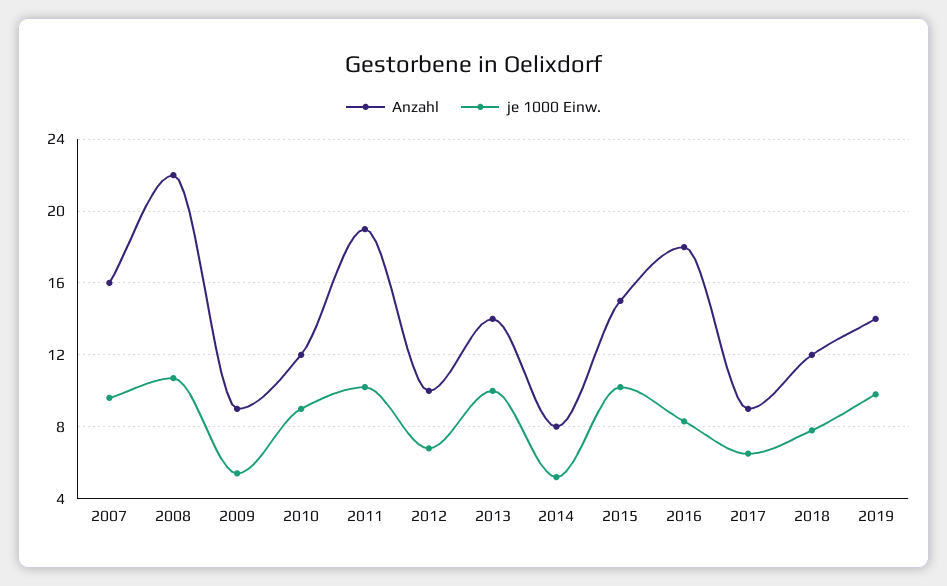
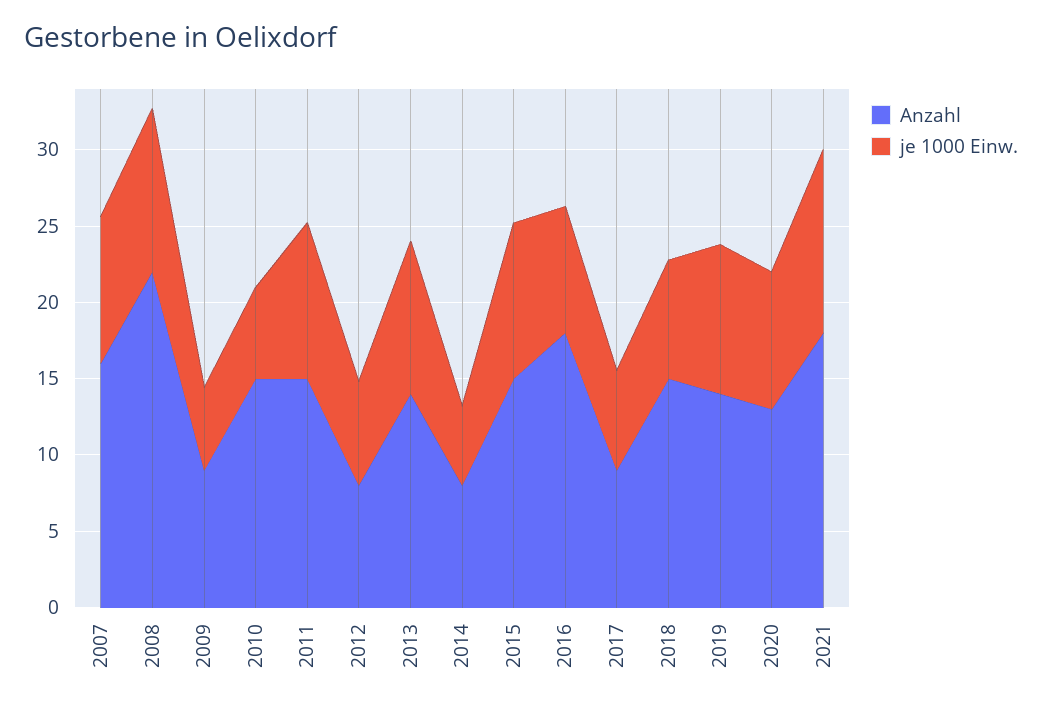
Anzahl, 2010: 12 -> 15
je 1000 Einw., 2010: 9 -> 6
Anzahl, 2011: 19 -> 15
Anzahl, 2012: 10 -> 8
Anzahl, 2018: 12 -> 15
Anzahl, 2020: none -> 13
je 1000 Einw., 2020: none -> 9
Anzahl, 2021: none -> 18
je 1000 Einw., 2021: none -> 12

